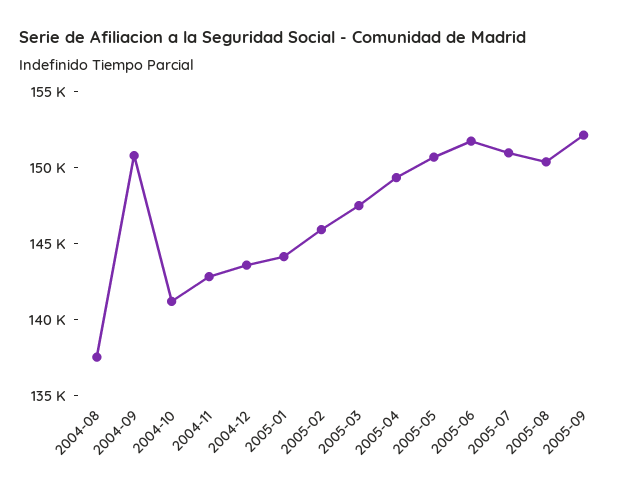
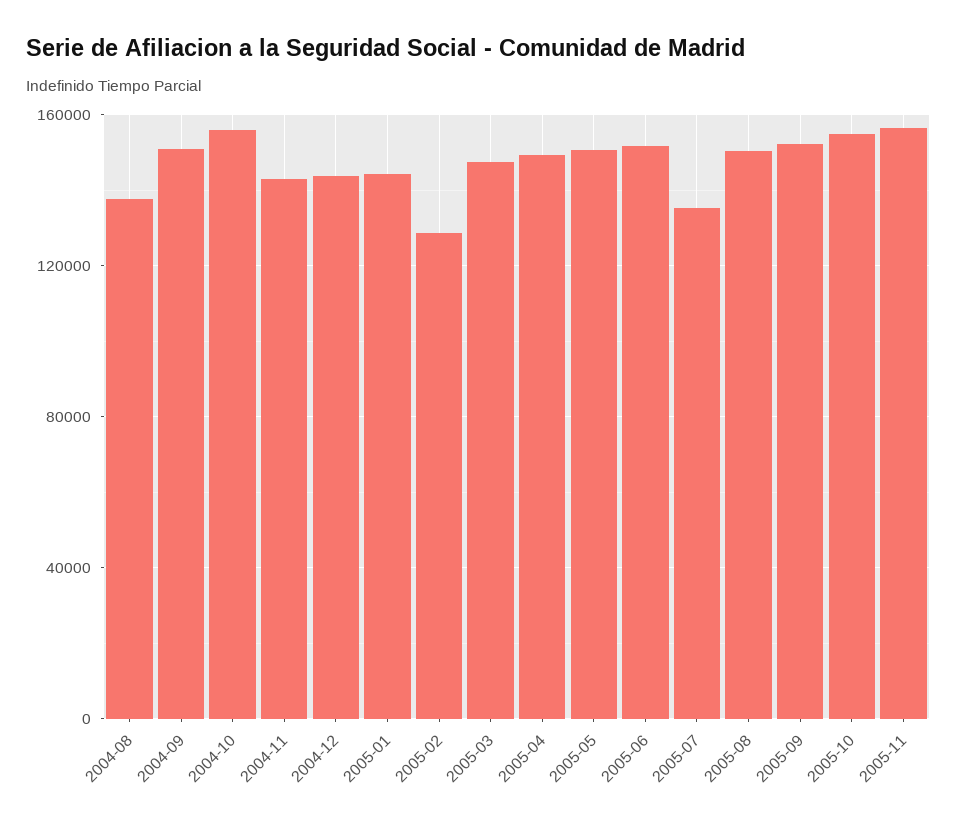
2004-10: 141000 -> 155000
2005-02: 146000 -> 130000
2005-07: 151000 -> 135000
2005-10: none -> 155000
2005-11: none -> 155000

